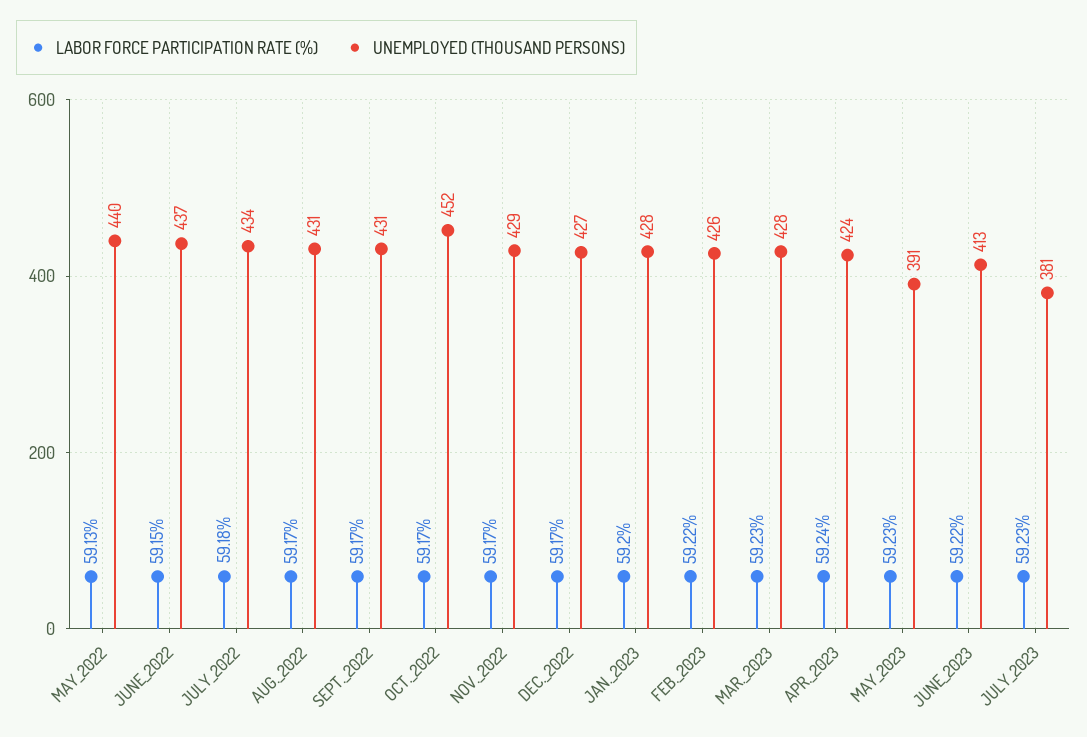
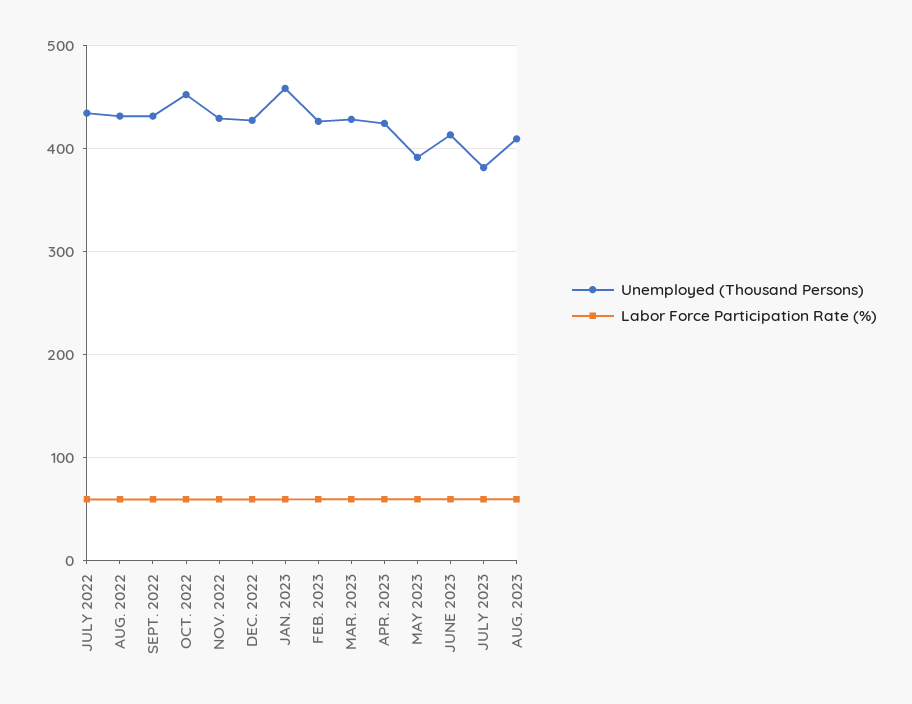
LABOR FORCE PARTICIPATION RATE (%), MAY_2022: 59.13 -> none
UNEMPLOYED (THOUSAND PERSONS), MAY_2022: 440 -> none
LABOR FORCE PARTICIPATION RATE (%), JUNE_2022: 59.15 -> none
UNEMPLOYED (THOUSAND PERSONS), JUNE_2022: 437 -> none
UNEMPLOYED (THOUSAND PERSONS), JAN._2023: 428 -> 460
UNEMPLOYED (THOUSAND PERSONS), AUG. 2023: none -> 410
LABOR FORCE PARTICIPATION RATE (%), AUG. 2023: none -> 60

